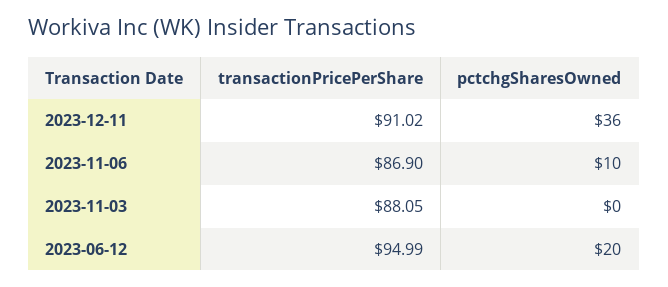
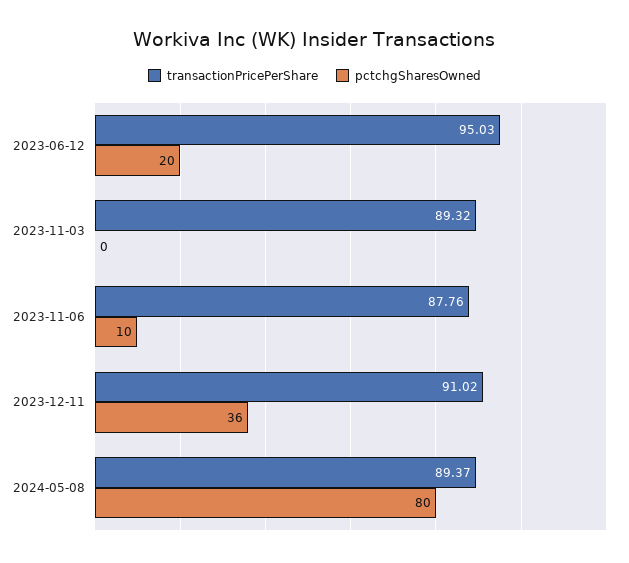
transactionPricePerShare, 2023-11-06: 86.9 -> 87.76
transactionPricePerShare, 2023-11-03: 88.05 -> 89.32
transactionPricePerShare, 2023-06-12: 94.99 -> 95.03
transactionPricePerShare, 2024-05-08: none -> 89.37
pctchgSharesOwned, 2024-05-08: none -> 80

